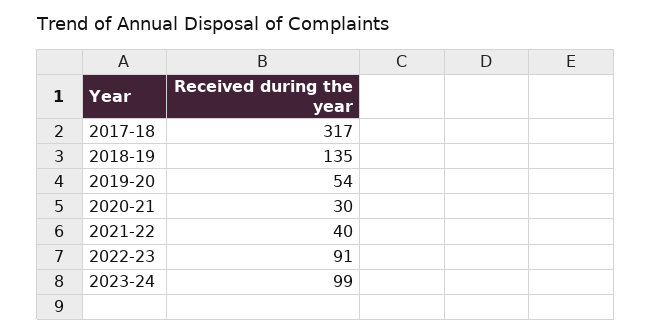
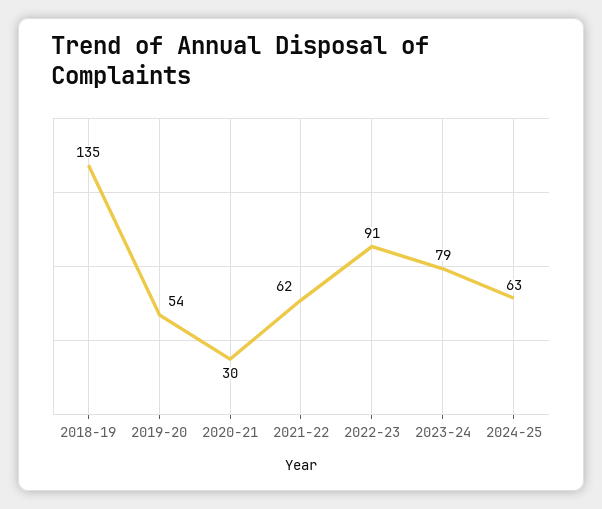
2017-18: 317 -> none
2021-22: 40 -> 62
2023-24: 99 -> 79
2024-25: none -> 63

